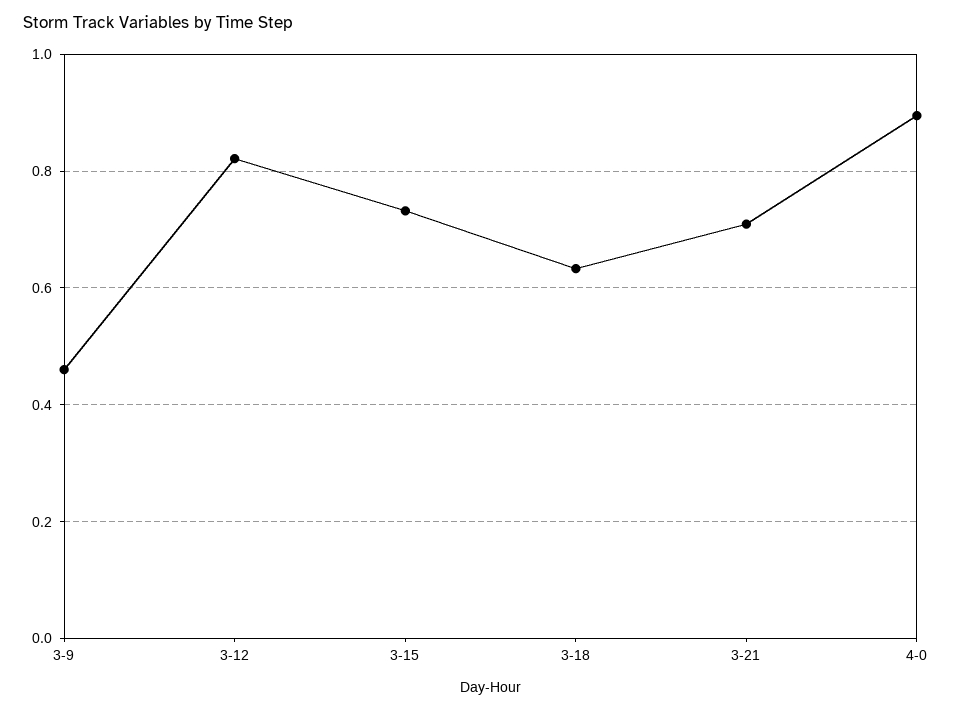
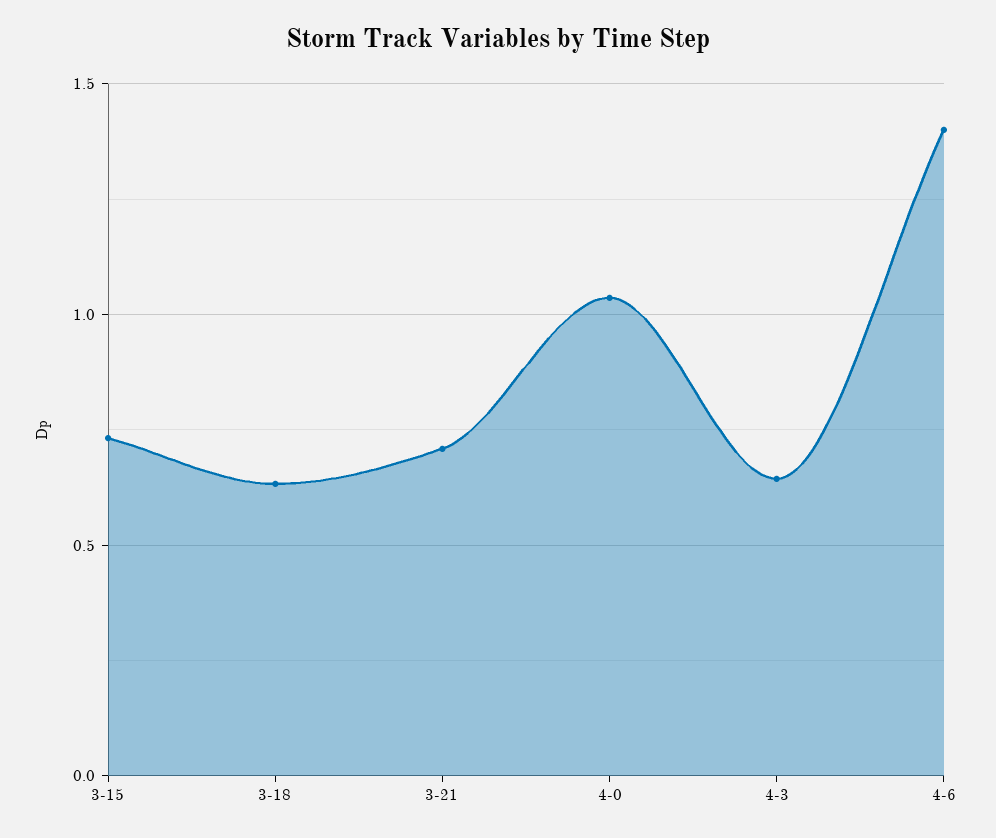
3-9: 0.46 -> none
3-12: 0.82 -> none
4-0: 0.9 -> 1.05
4-3: none -> 0.65
4-6: none -> 1.4

